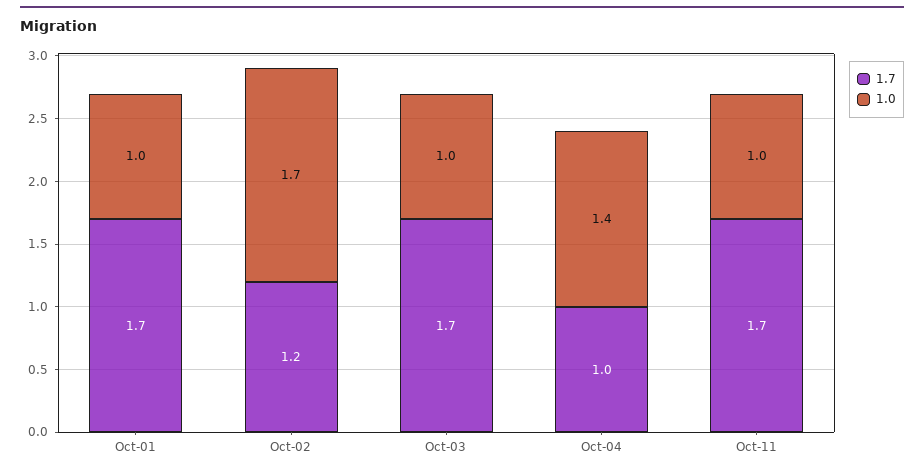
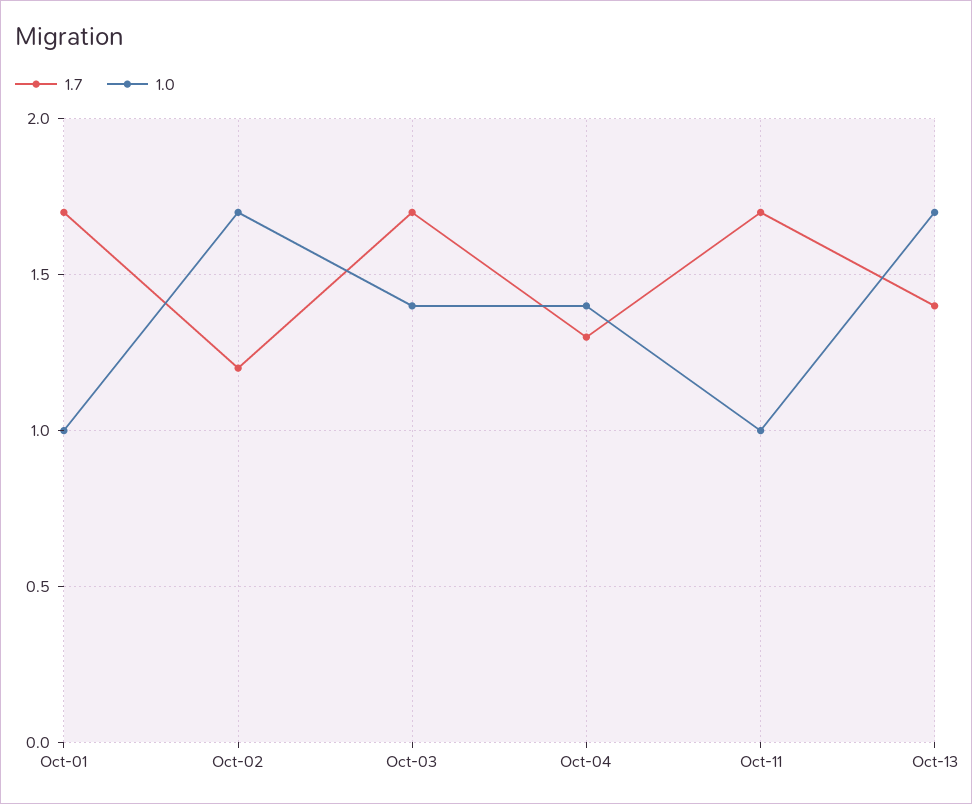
1.0, Oct-03: 1 -> 1.4
1.7, Oct-04: 1 -> 1.3
1.7, Oct-13: none -> 1.4
1.0, Oct-13: none -> 1.7

